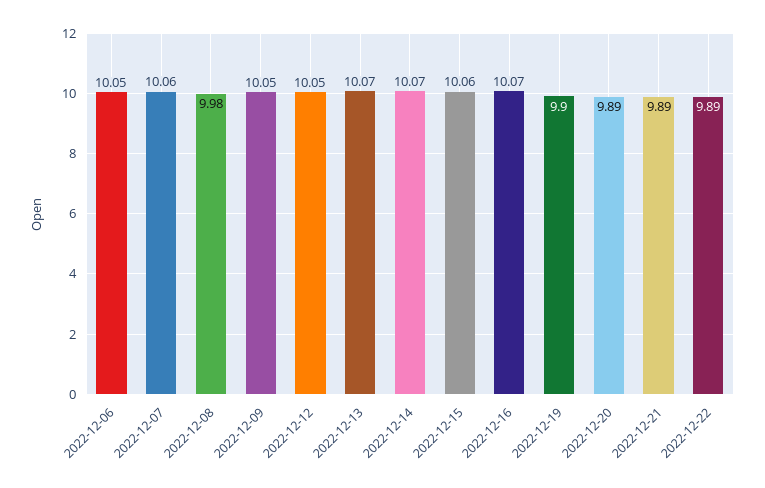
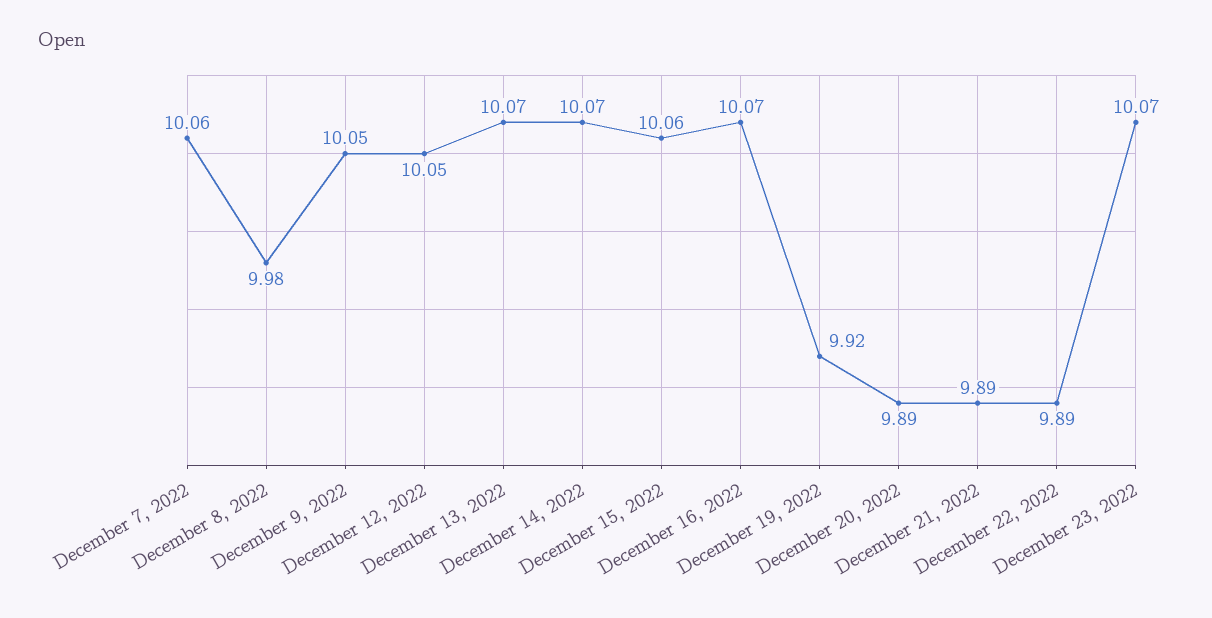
2022-12-06: 10.05 -> none
2022-12-19: 9.9 -> 9.92
December 23, 2022: none -> 10.07

